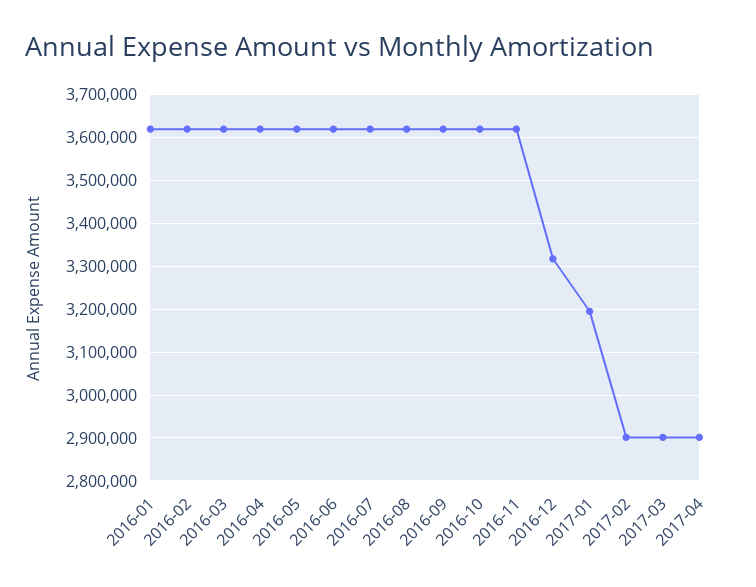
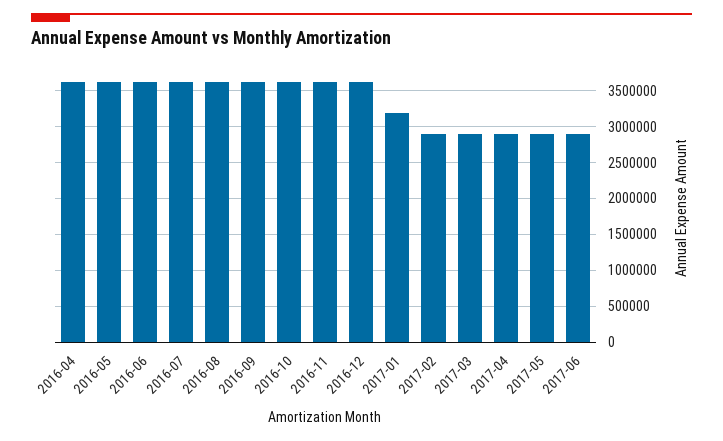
2016-01: 3620000 -> none
2016-02: 3620000 -> none
2016-03: 3620000 -> none
2016-12: 3320000 -> 3600000
2017-05: none -> 2900000
2017-06: none -> 2900000

